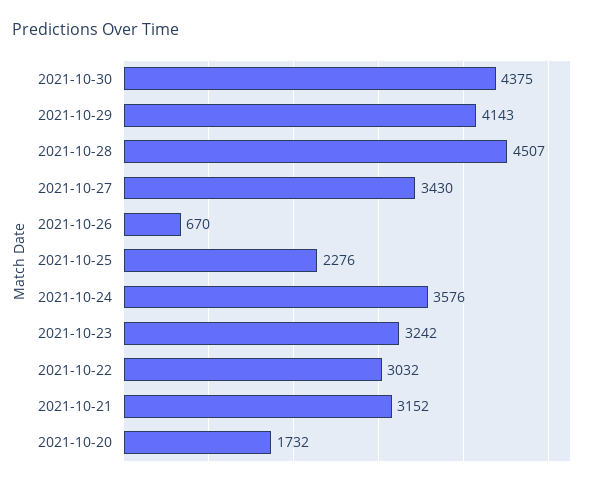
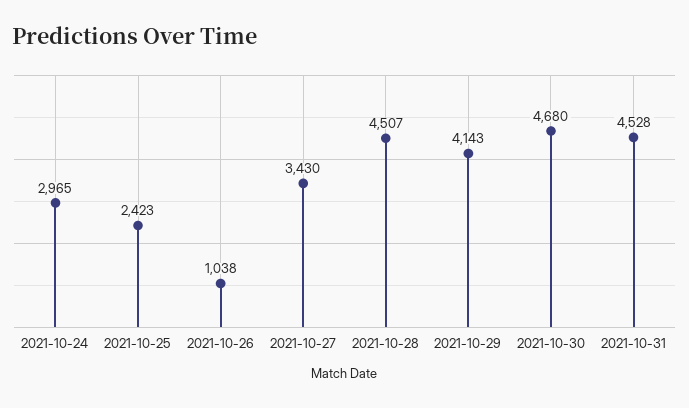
2021-10-30: 4375 -> 4680
2021-10-26: 670 -> 1038
2021-10-25: 2276 -> 2423
2021-10-24: 3576 -> 2965
2021-10-23: 3242 -> none
2021-10-22: 3032 -> none
2021-10-21: 3152 -> none
2021-10-20: 1732 -> none
2021-10-31: none -> 4528

